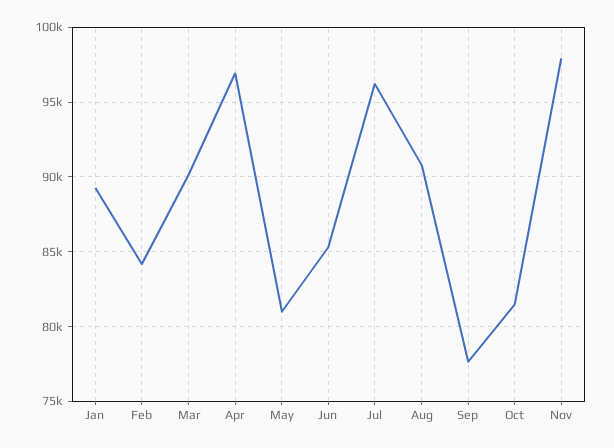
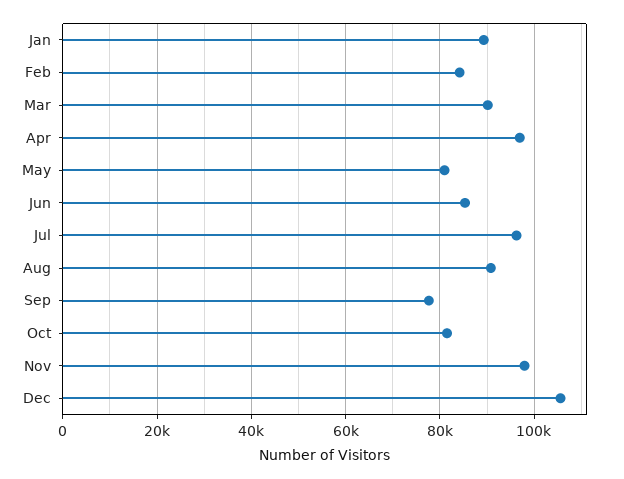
Dec: none -> 106000

